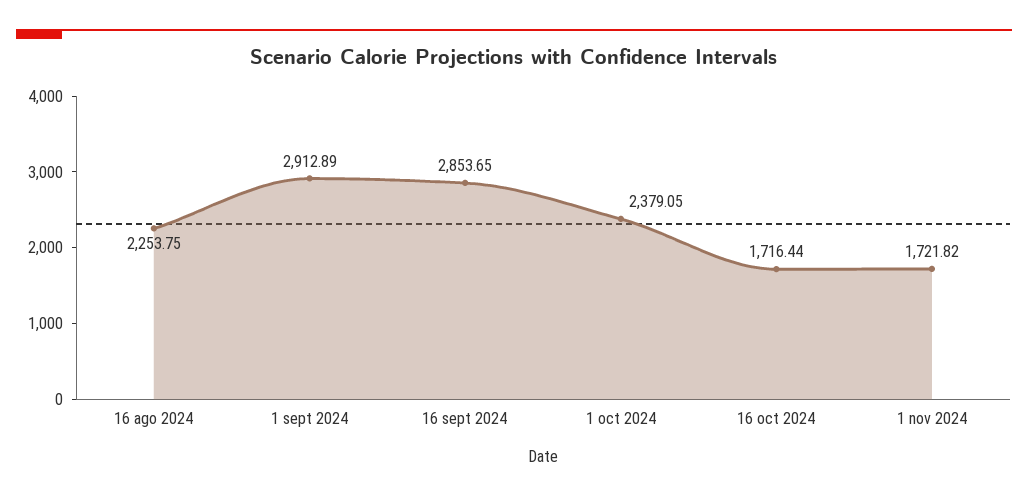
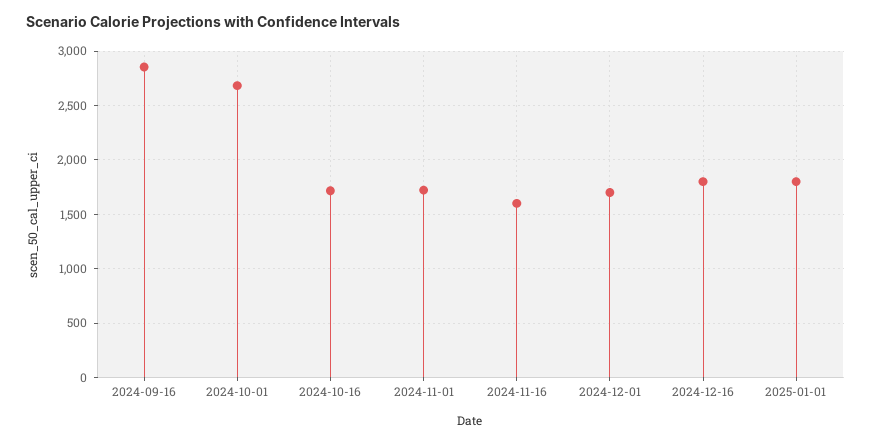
16 ago 2024: 2253.75 -> none
1 sept 2024: 2912.89 -> none
1 oct 2024: 2379.05 -> 2700
2024-11-16: none -> 1600
2024-12-01: none -> 1700
2024-12-16: none -> 1800
2025-01-01: none -> 1800

